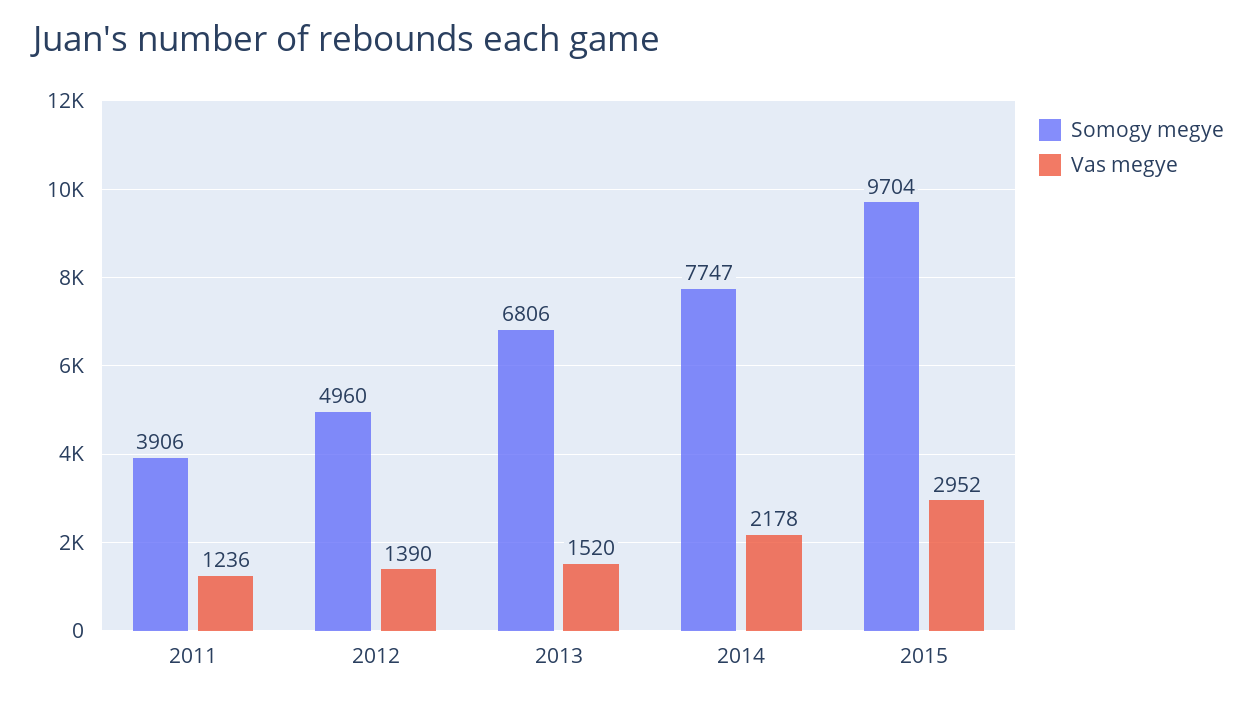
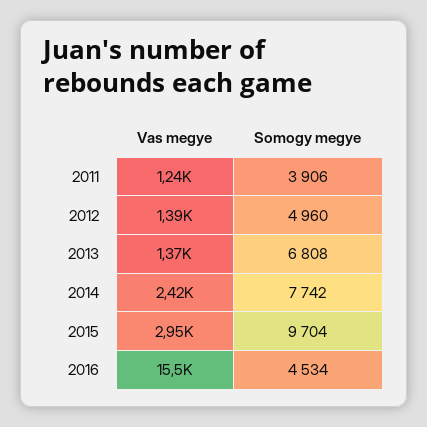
Somogy megye, 2013: 6806 -> 6808
Vas megye, 2013: 1520 -> 1370
Somogy megye, 2014: 7747 -> 7742
Vas megye, 2014: 2178 -> 2420
Vas megye, 2016: none -> 15500
Somogy megye, 2016: none -> 4534

